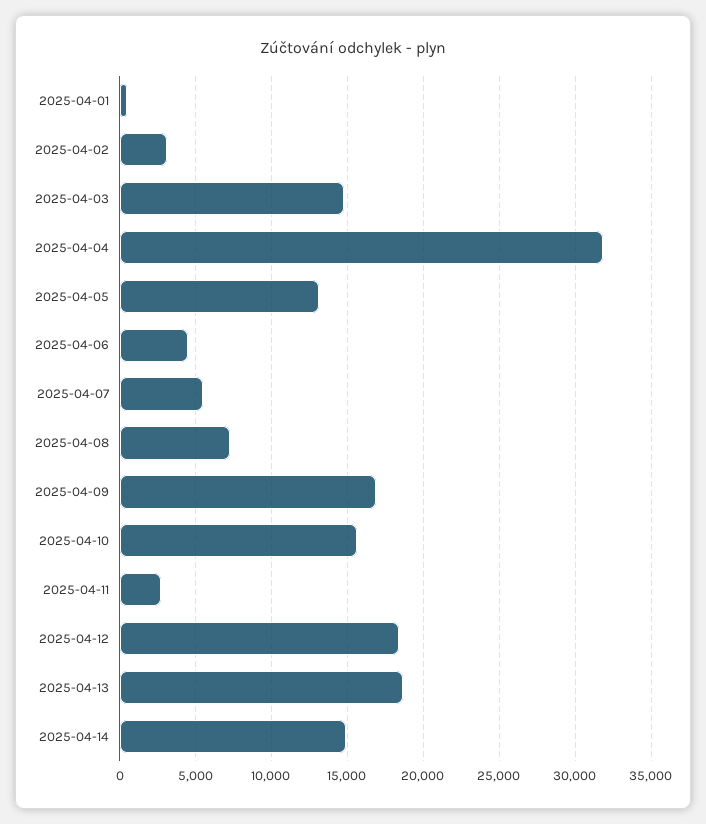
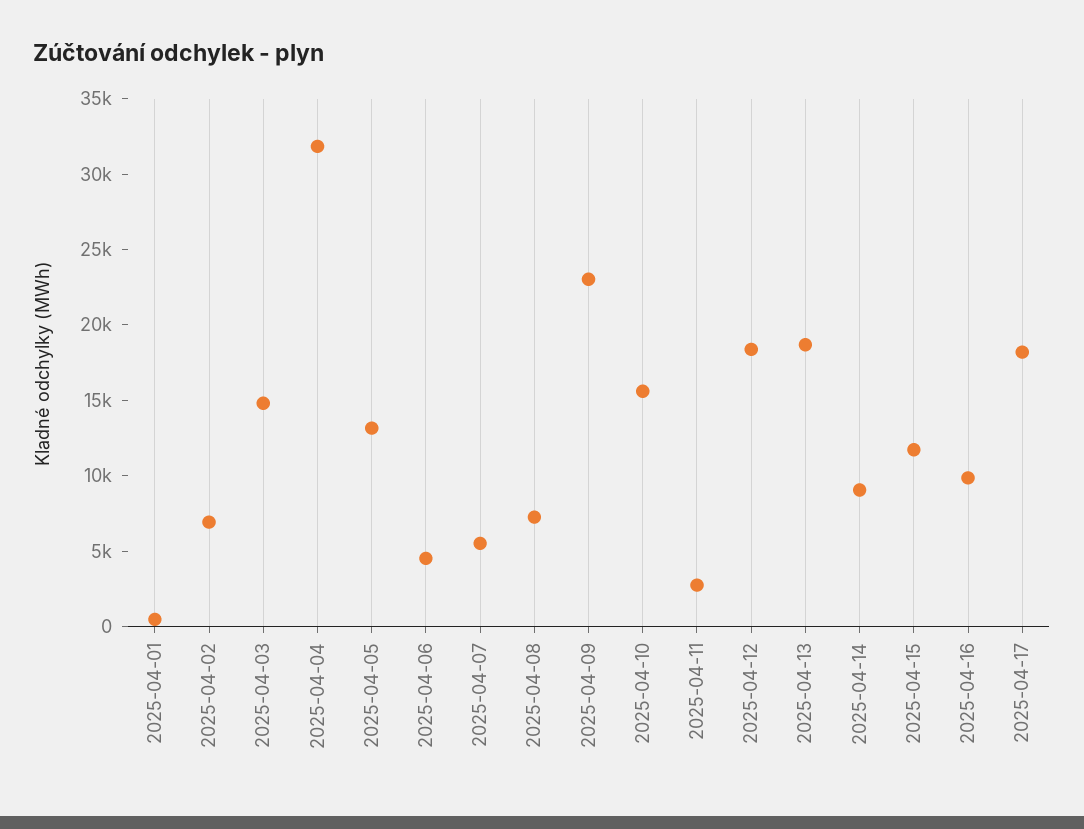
2025-04-02: 3000 -> 7000
2025-04-09: 17000 -> 23000
2025-04-14: 15000 -> 9000
2025-04-15: none -> 12000
2025-04-16: none -> 10000
2025-04-17: none -> 18000

